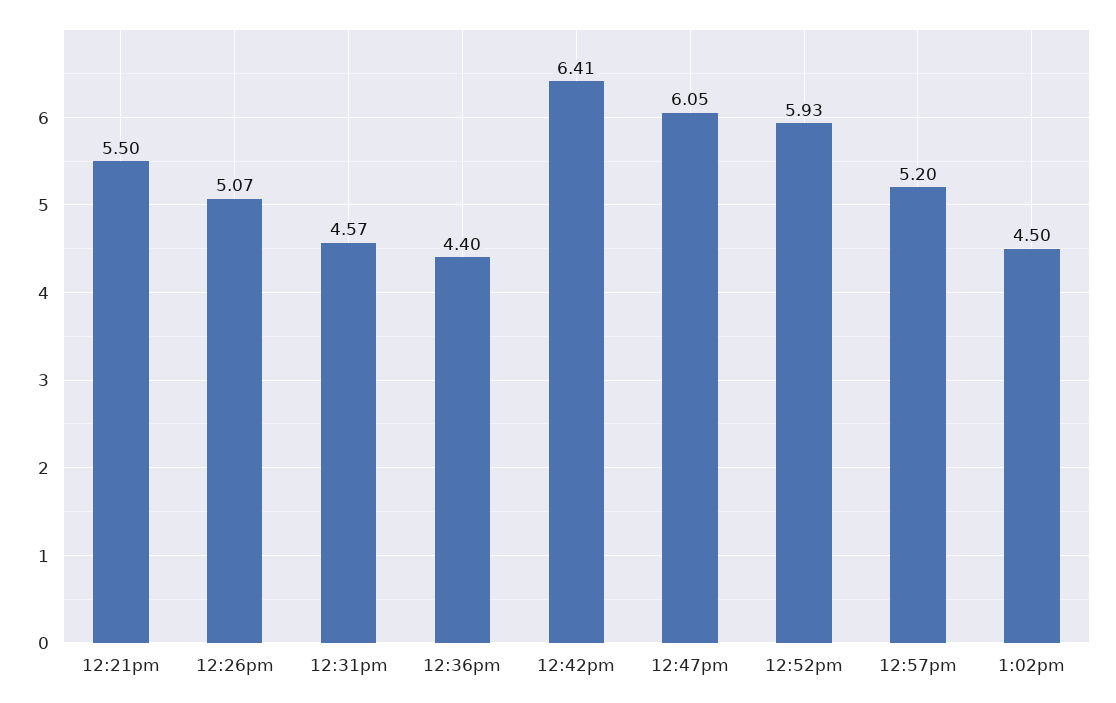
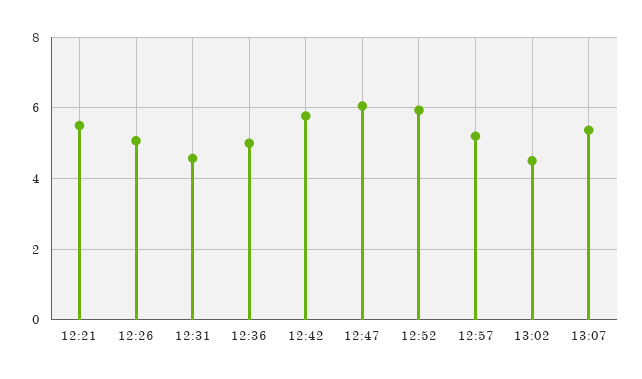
12:36pm: 4.4 -> 5
12:42pm: 6.41 -> 5.8
13:07: none -> 5.4

